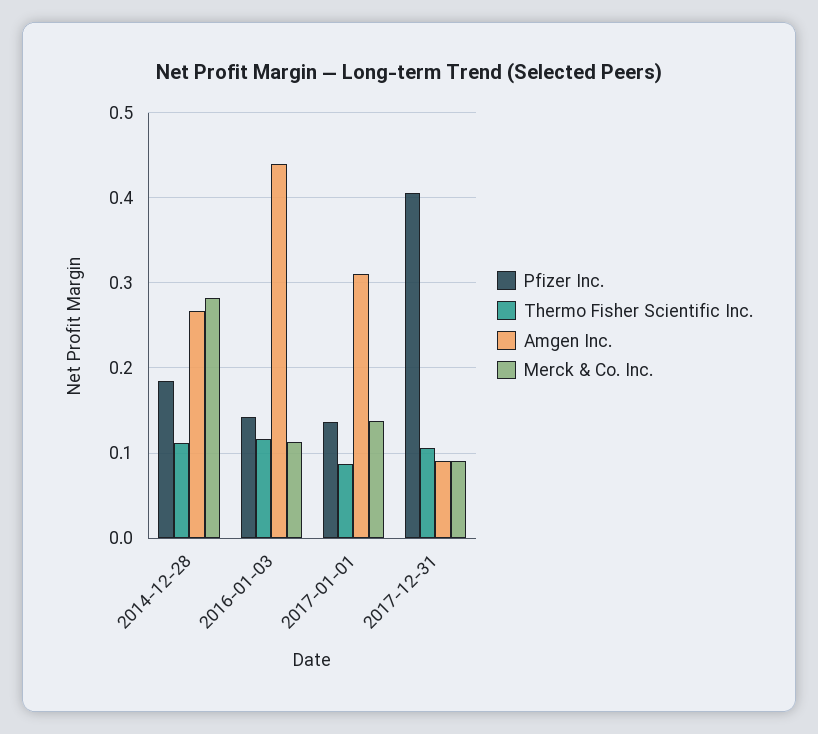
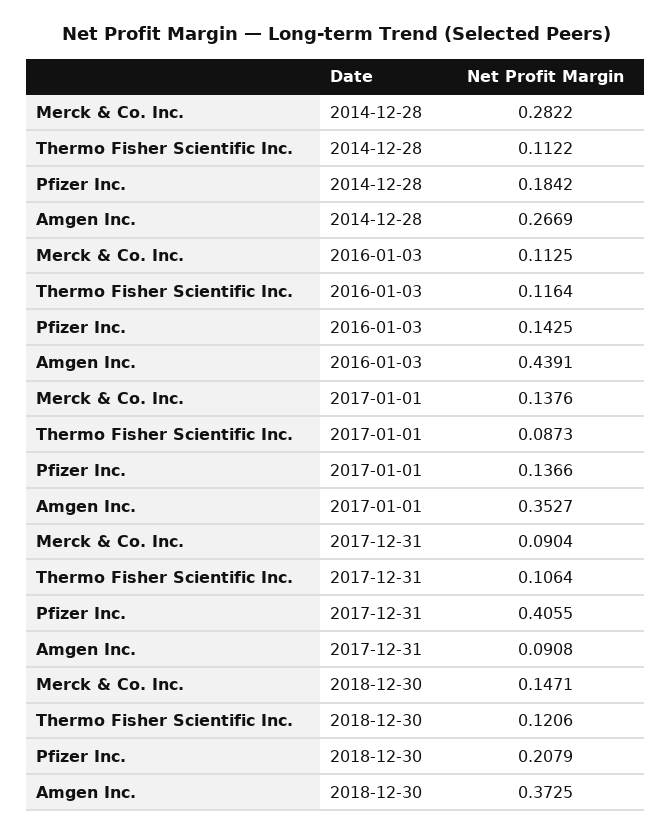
Amgen Inc., 2017-01-01: 0.31 -> 0.3527
Merck & Co. Inc., 2018-12-30: none -> 0.1471
Thermo Fisher Scientific Inc., 2018-12-30: none -> 0.1206
Pfizer Inc., 2018-12-30: none -> 0.2079
Amgen Inc., 2018-12-30: none -> 0.3725

